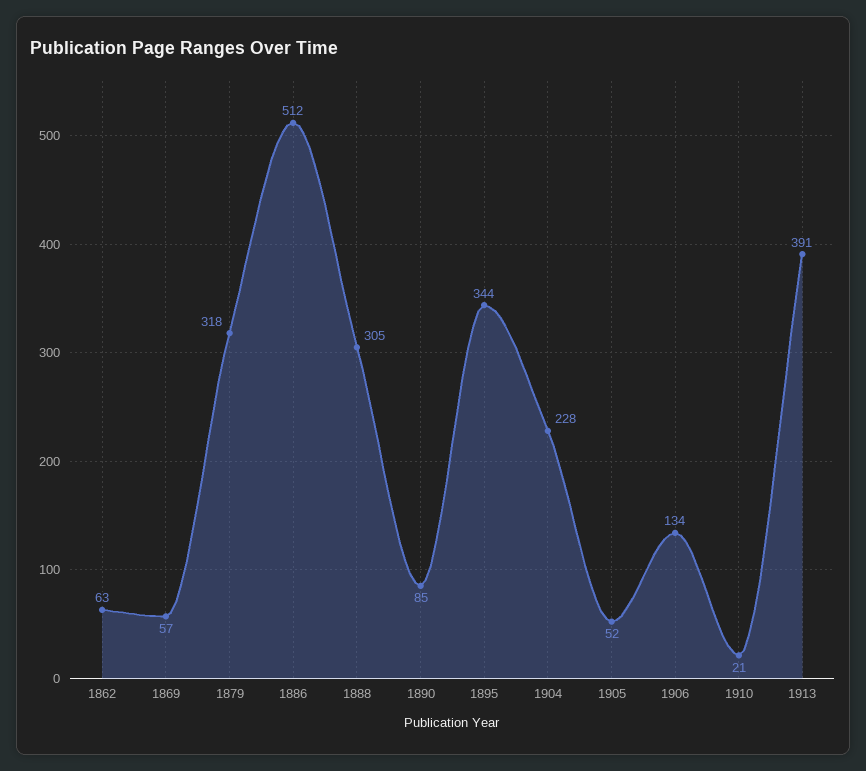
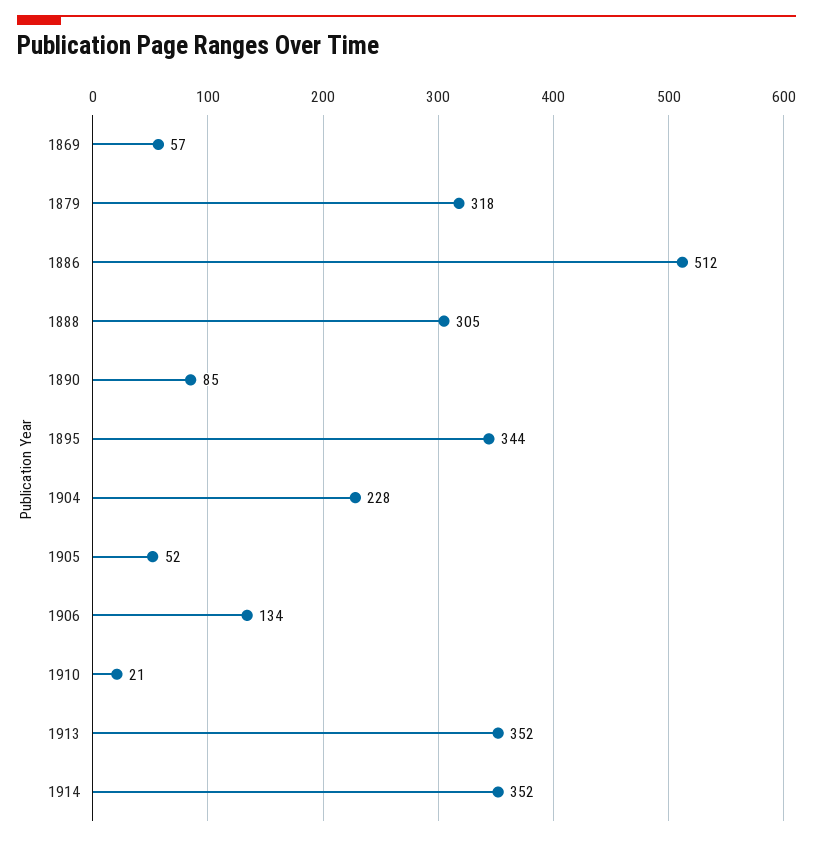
1862: 63 -> none
1913: 391 -> 352
1914: none -> 352

